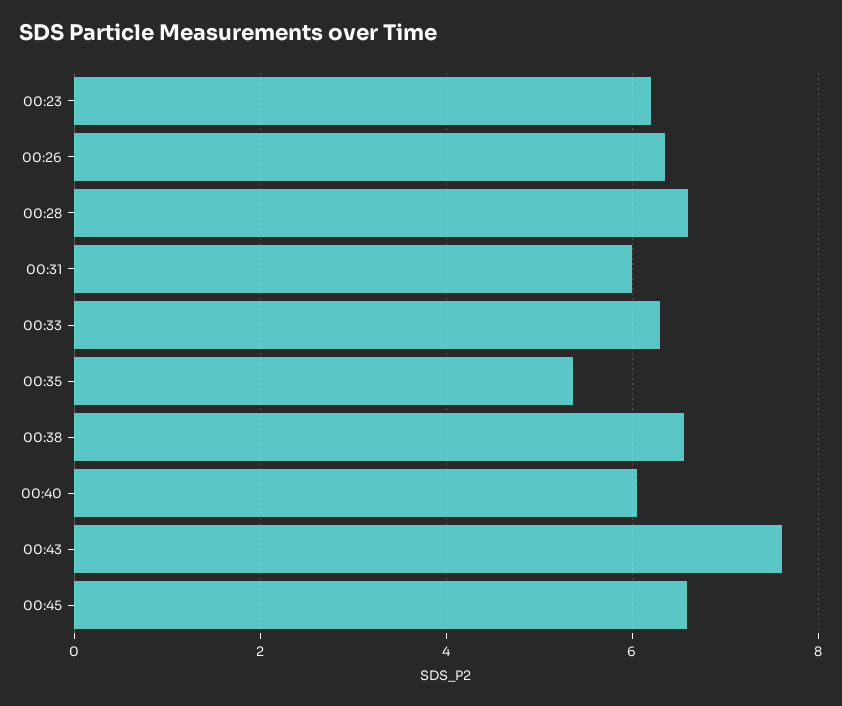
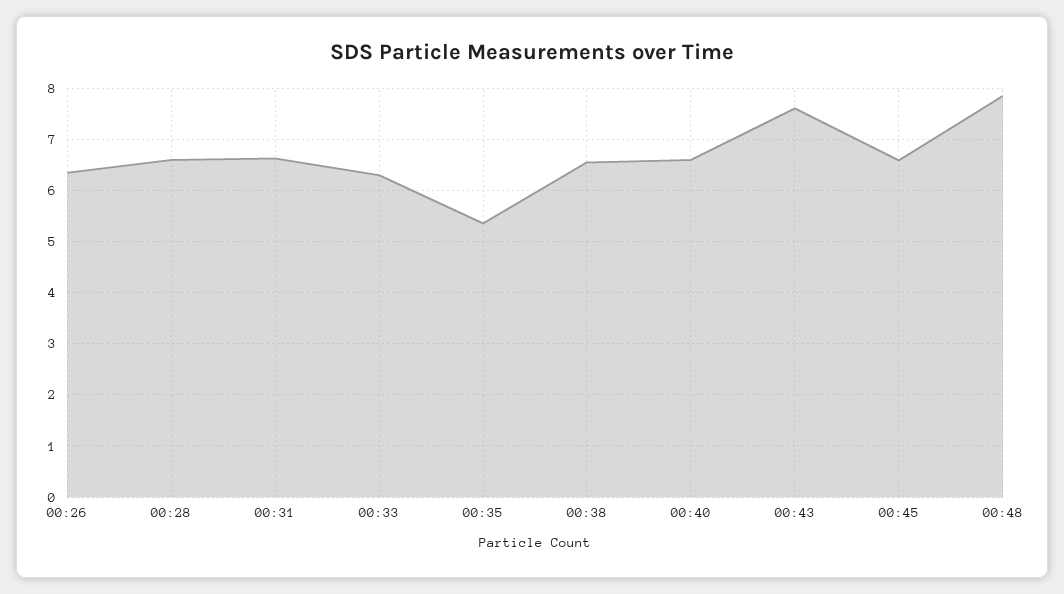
00:23: 6.2 -> none
00:31: 6 -> 6.6
00:40: 6 -> 6.6
00:48: none -> 7.8

